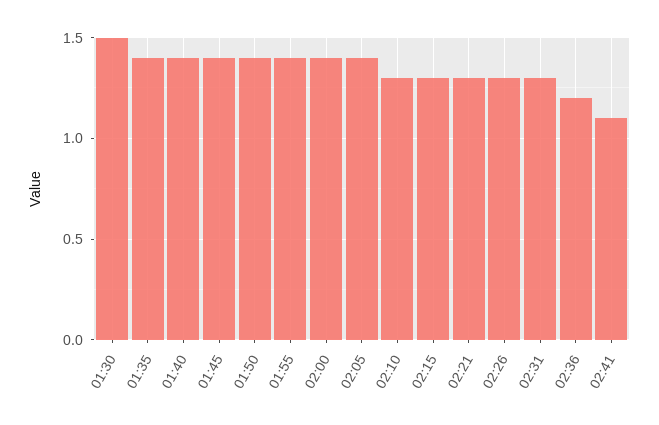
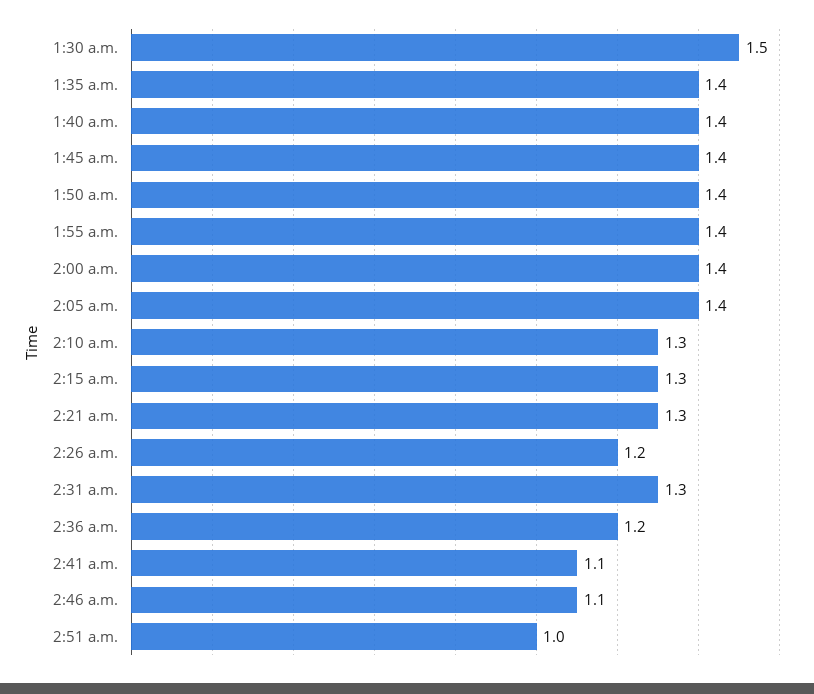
02:26: 1.3 -> 1.2
2:46 a.m.: none -> 1.1
2:51 a.m.: none -> 1

